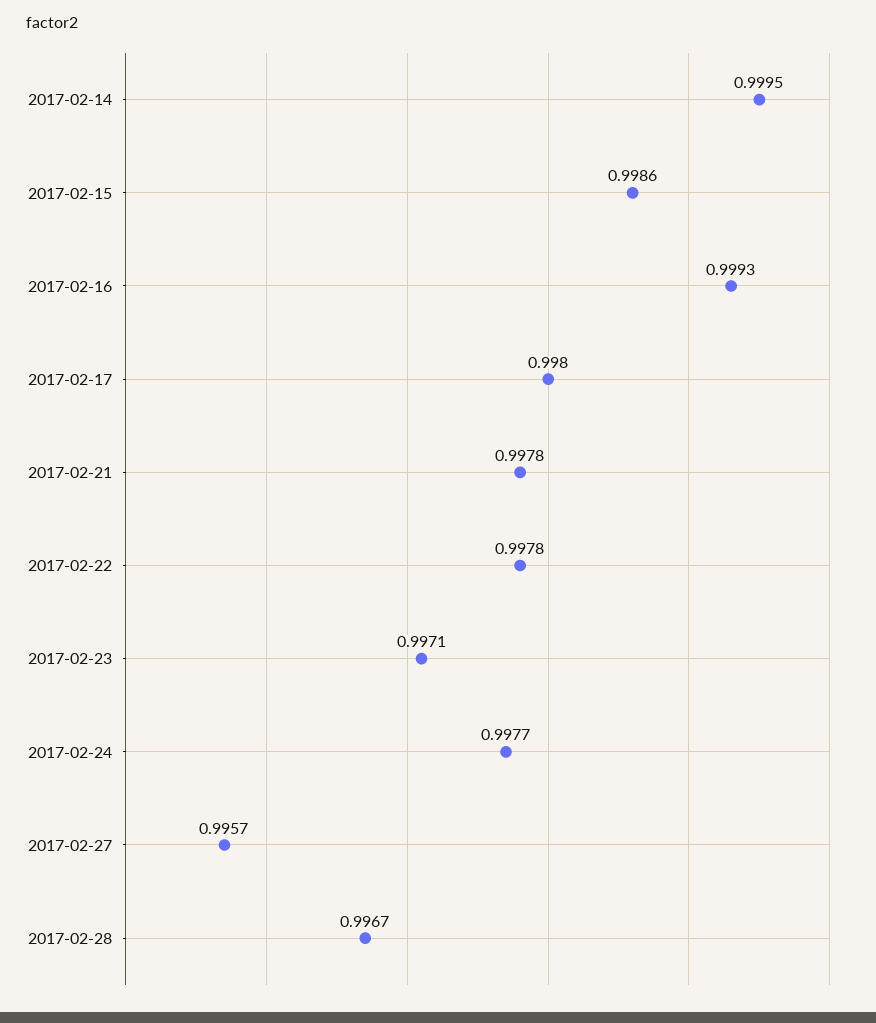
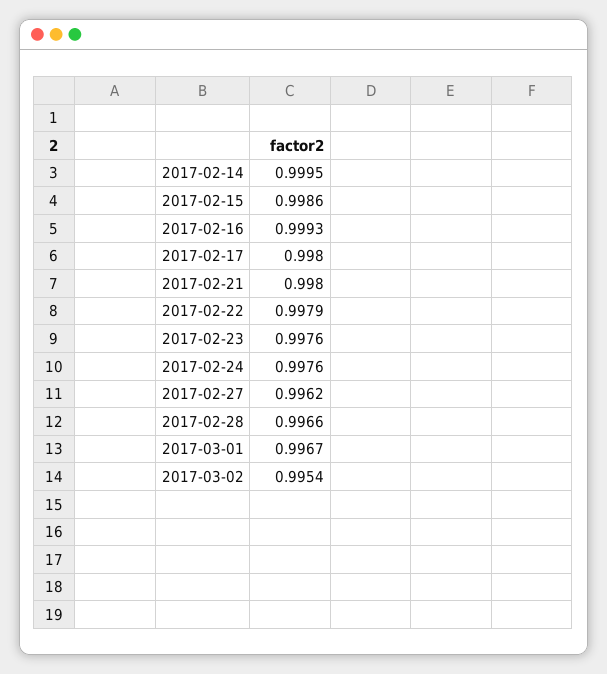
2017-02-21: 0.9978 -> 0.998
2017-02-22: 0.9978 -> 0.9979
2017-02-23: 0.9971 -> 0.9976
2017-02-24: 0.9977 -> 0.9976
2017-02-27: 0.9957 -> 0.9962
2017-02-28: 0.9967 -> 0.9966
2017-03-01: none -> 0.9967
2017-03-02: none -> 0.9954

